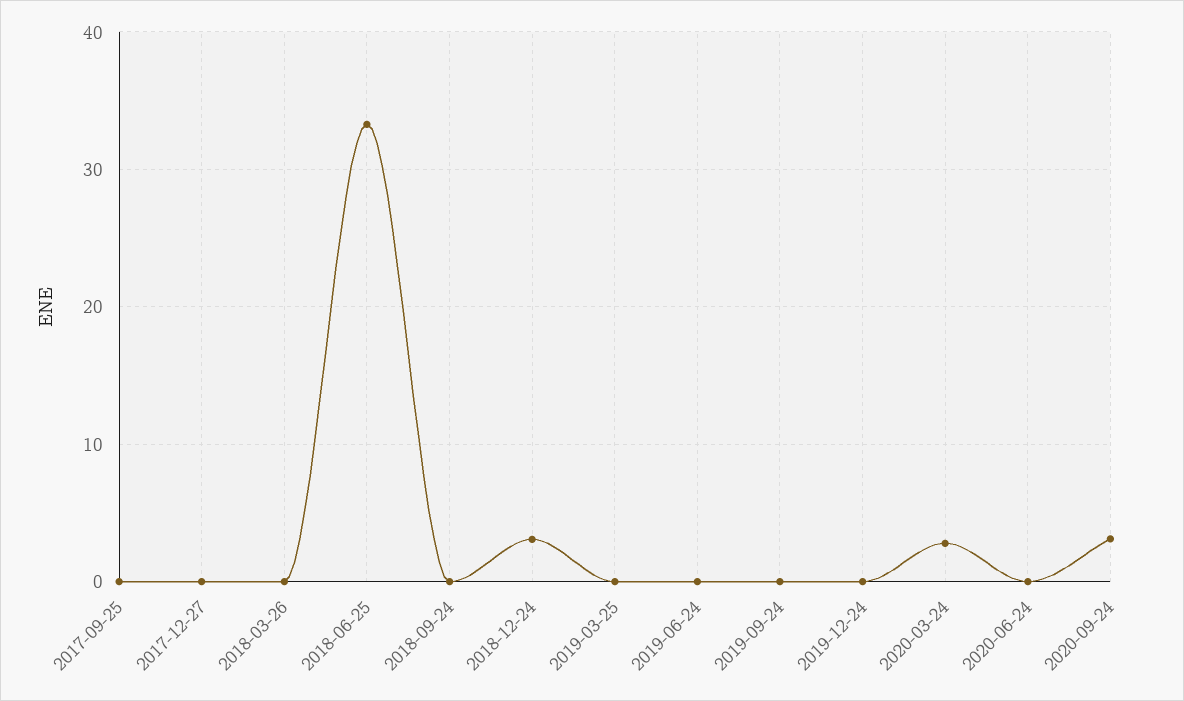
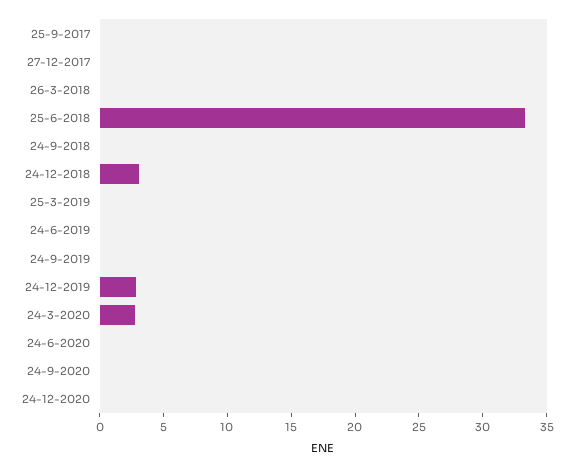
2019-12-24: 0 -> 3
2020-09-24: 3 -> 0
24-12-2020: none -> 0

